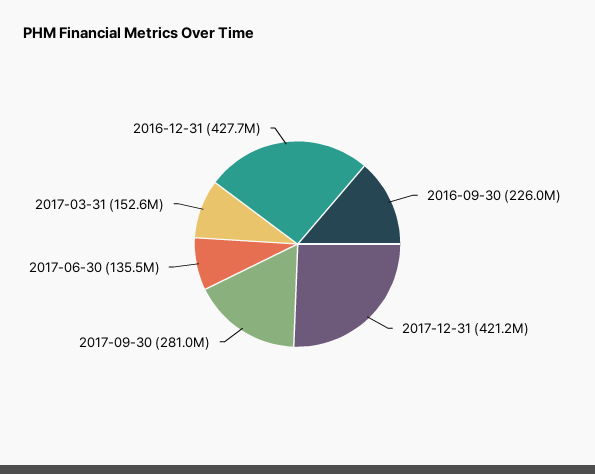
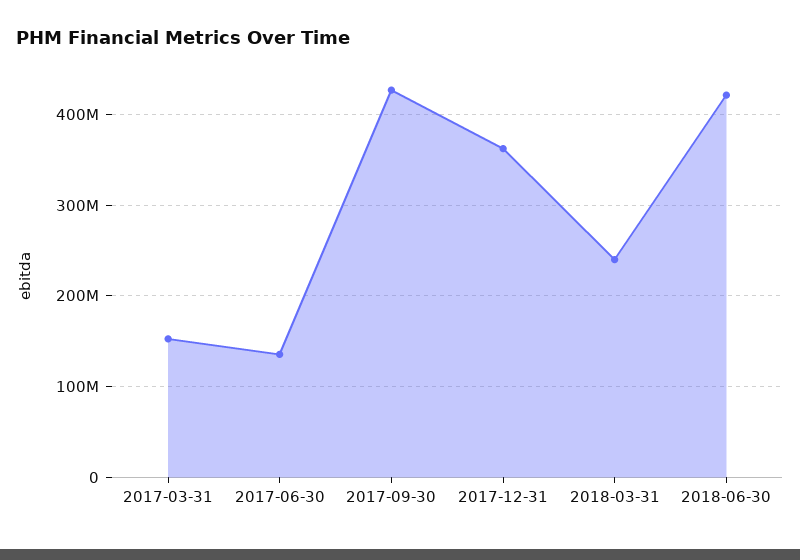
2016-09-30: 226000000 -> none
2017-12-31: 421200000 -> 360000000
2017-09-30: 281000000 -> 430000000
2016-12-31: 427700000 -> none
2018-03-31: none -> 240000000
2018-06-30: none -> 420000000

